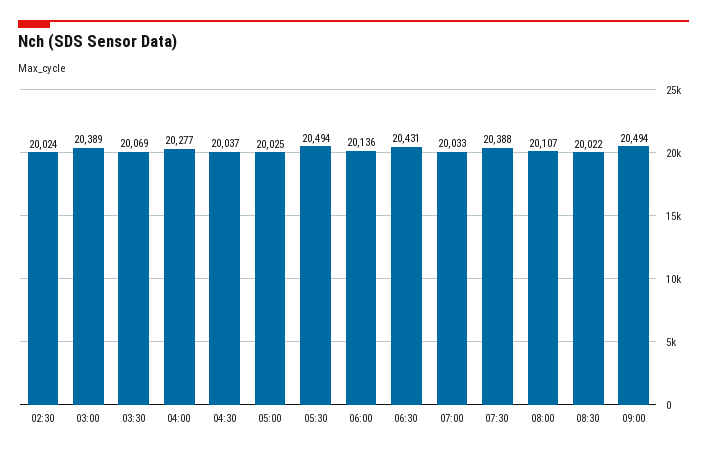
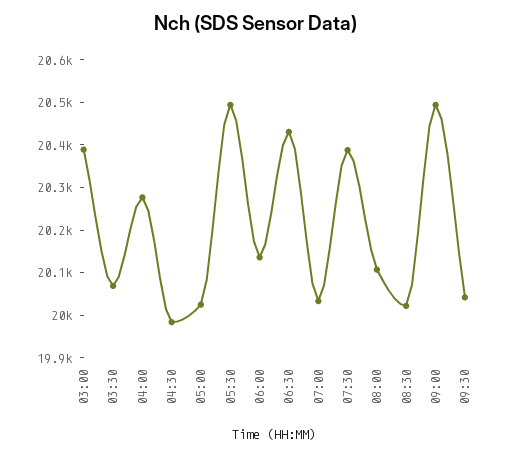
02:30: 20024 -> none
04:30: 20037 -> 19980
09:30: none -> 20040

